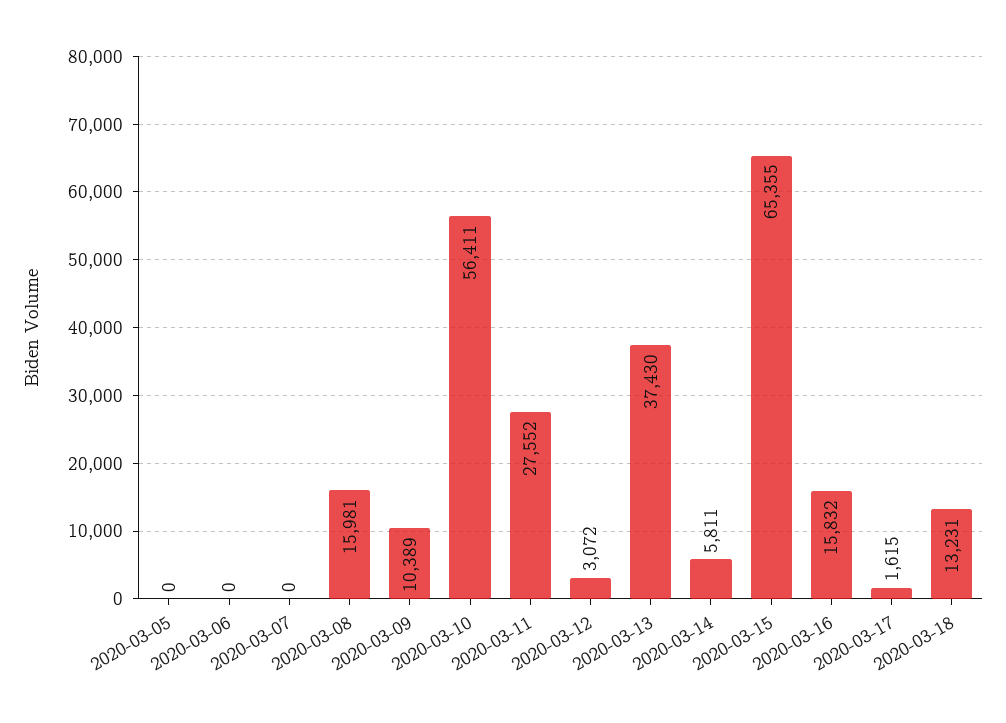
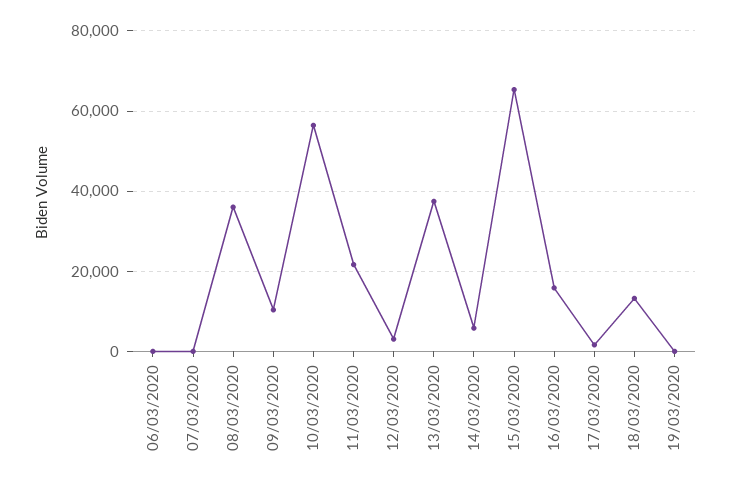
2020-03-05: 0 -> none
2020-03-08: 15981 -> 36000
2020-03-11: 27552 -> 22000
19/03/2020: none -> 0

